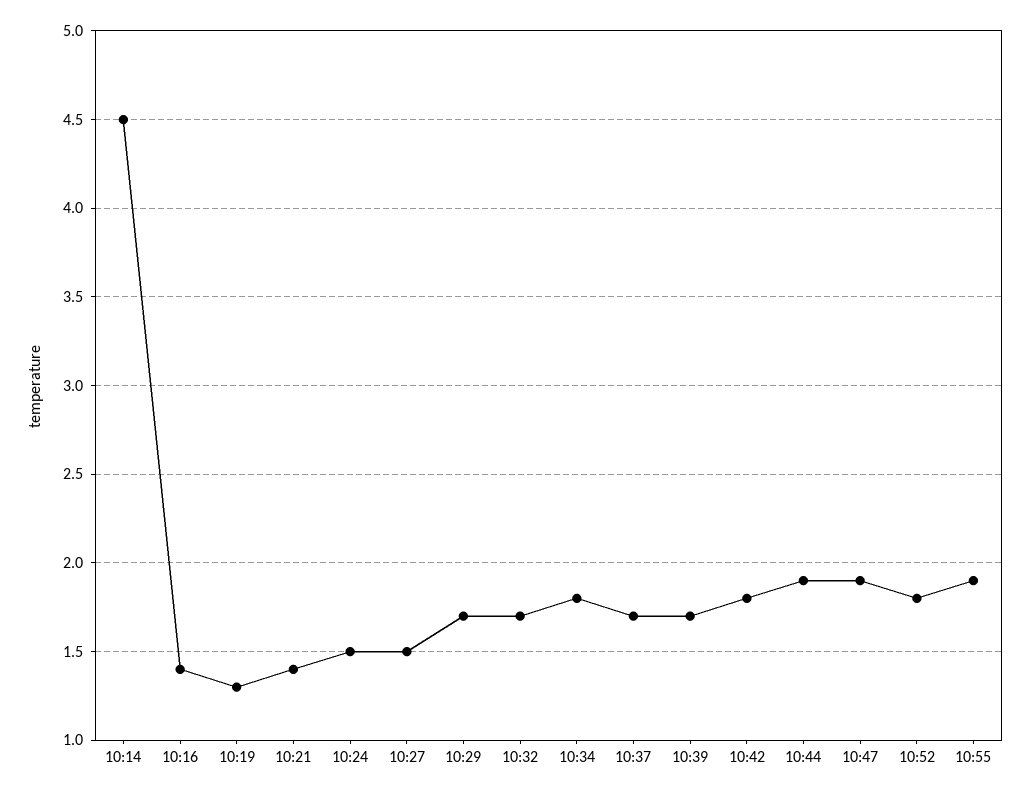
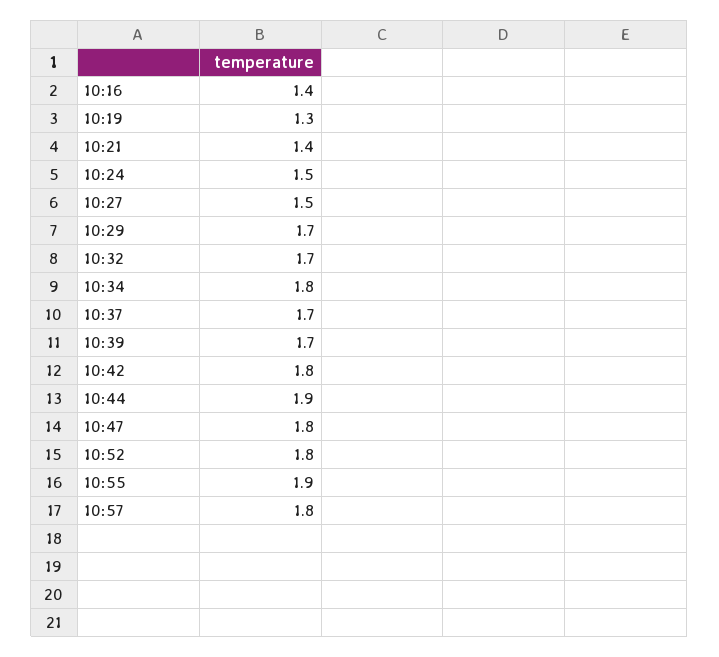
10:14: 4.5 -> none
10:47: 1.9 -> 1.8
10:57: none -> 1.8

